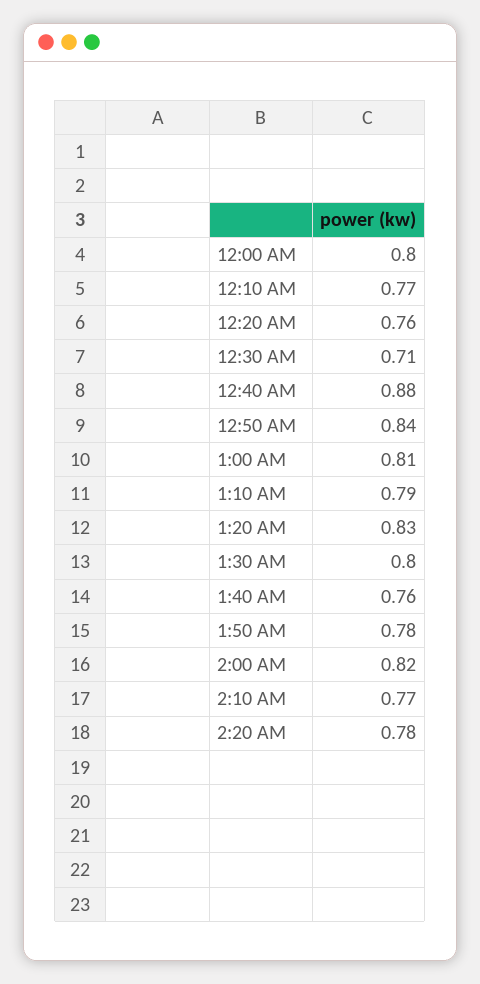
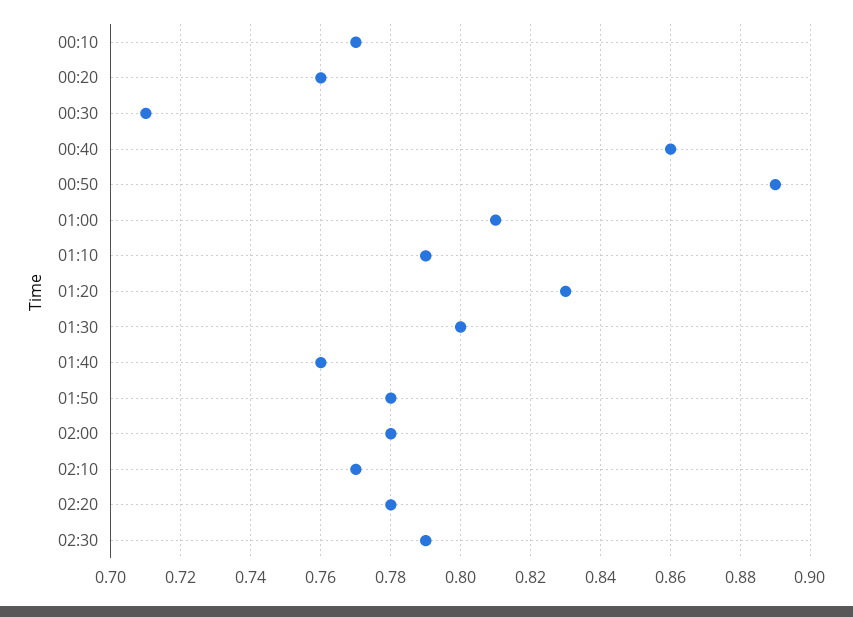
12:00 AM: 0.8 -> none
12:40 AM: 0.88 -> 0.86
12:50 AM: 0.84 -> 0.89
2:00 AM: 0.82 -> 0.78
02:30: none -> 0.79

